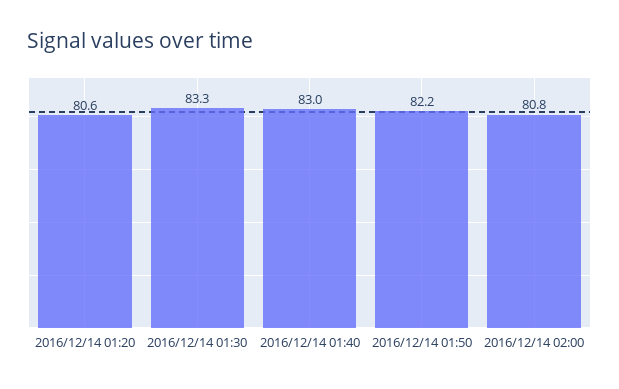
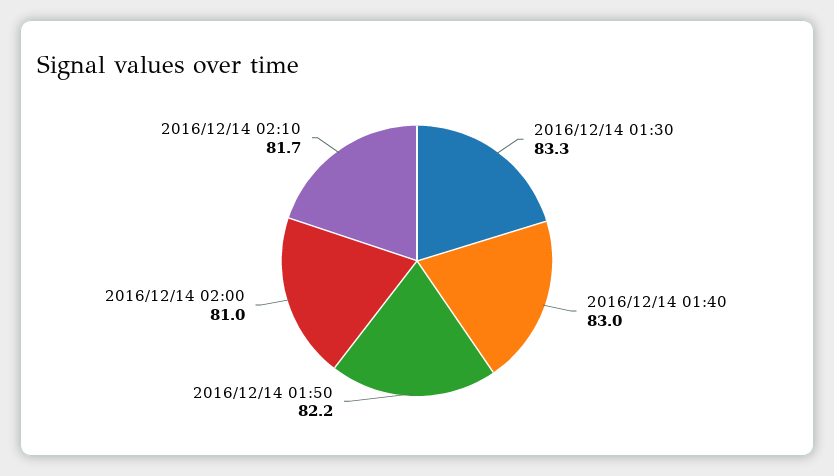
2016/12/14 01:20: 80.6 -> none
2016/12/14 02:00: 80.8 -> 81
2016/12/14 02:10: none -> 81.7

